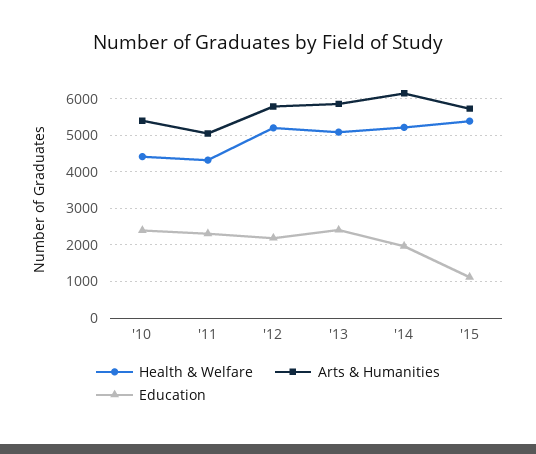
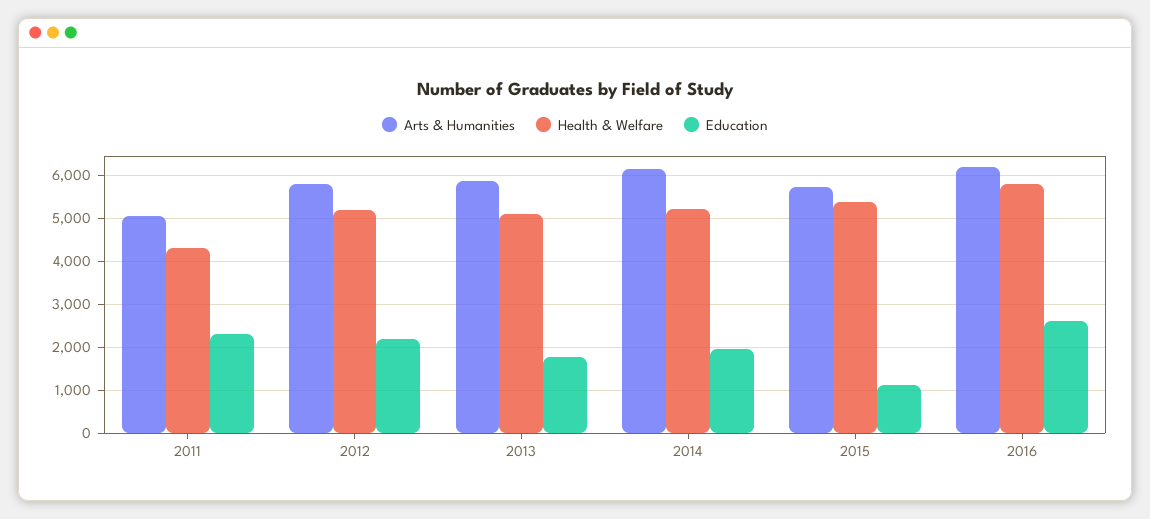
Health & Welfare, '10: 4400 -> none
Arts & Humanities, '10: 5400 -> none
Education, '10: 2400 -> none
Education, '13: 2400 -> 1800
Arts & Humanities, 2016: none -> 6200
Health & Welfare, 2016: none -> 5800
Education, 2016: none -> 2600

